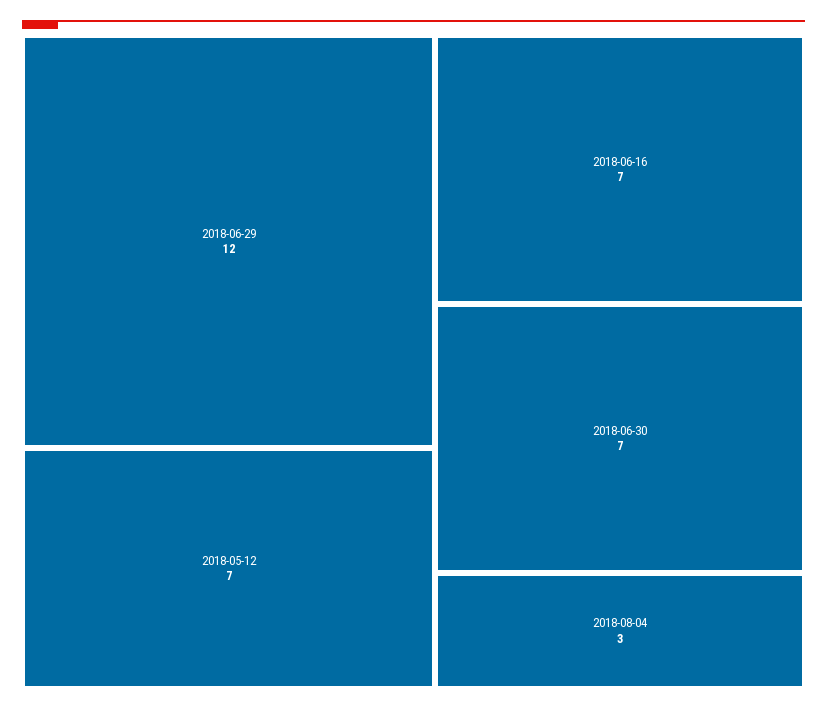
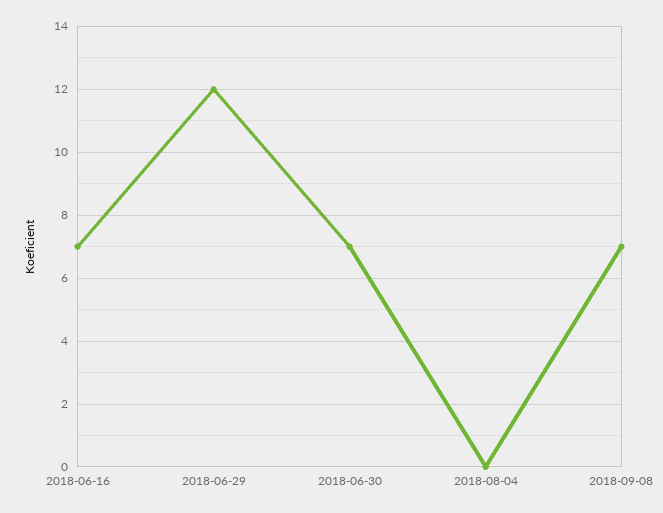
2018-05-12: 7 -> none
2018-08-04: 3 -> 0
2018-09-08: none -> 7

